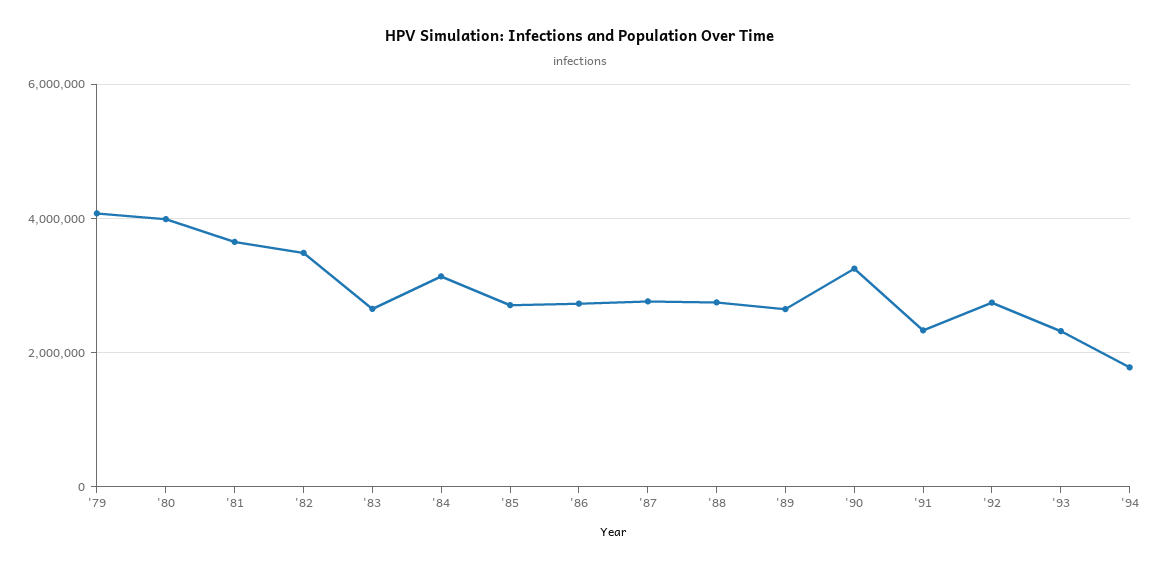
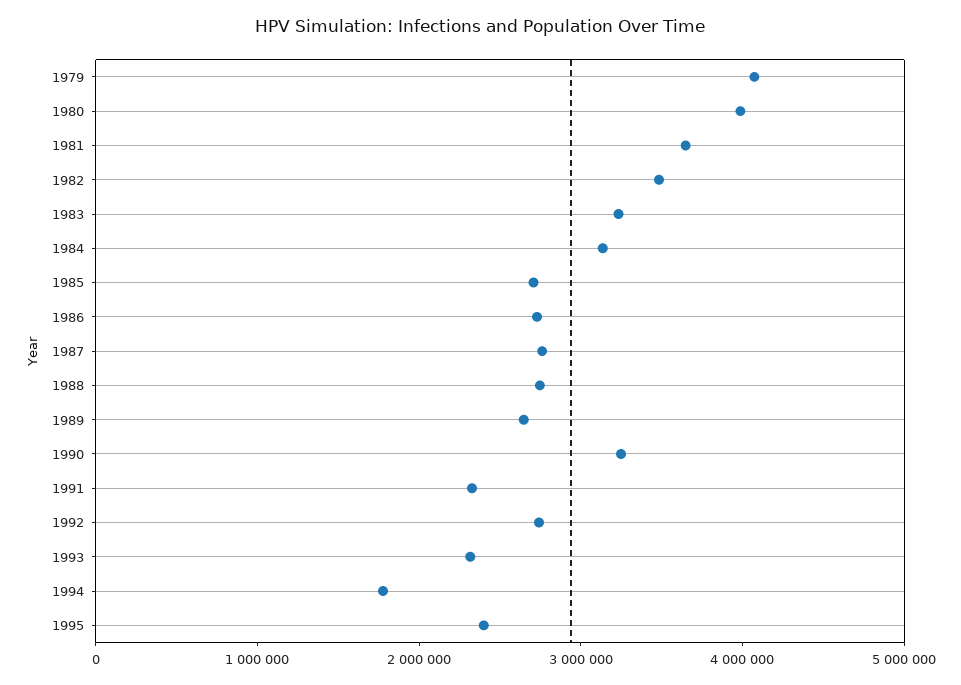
'83: 2600000 -> 3200000
1995: none -> 2400000

